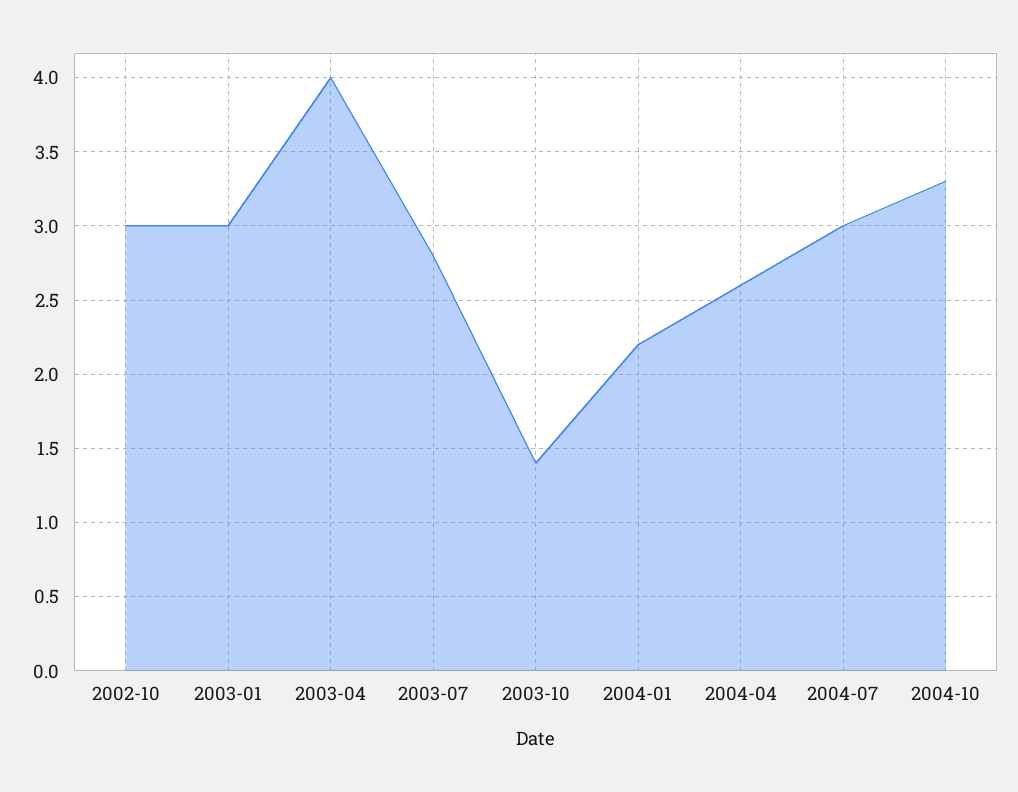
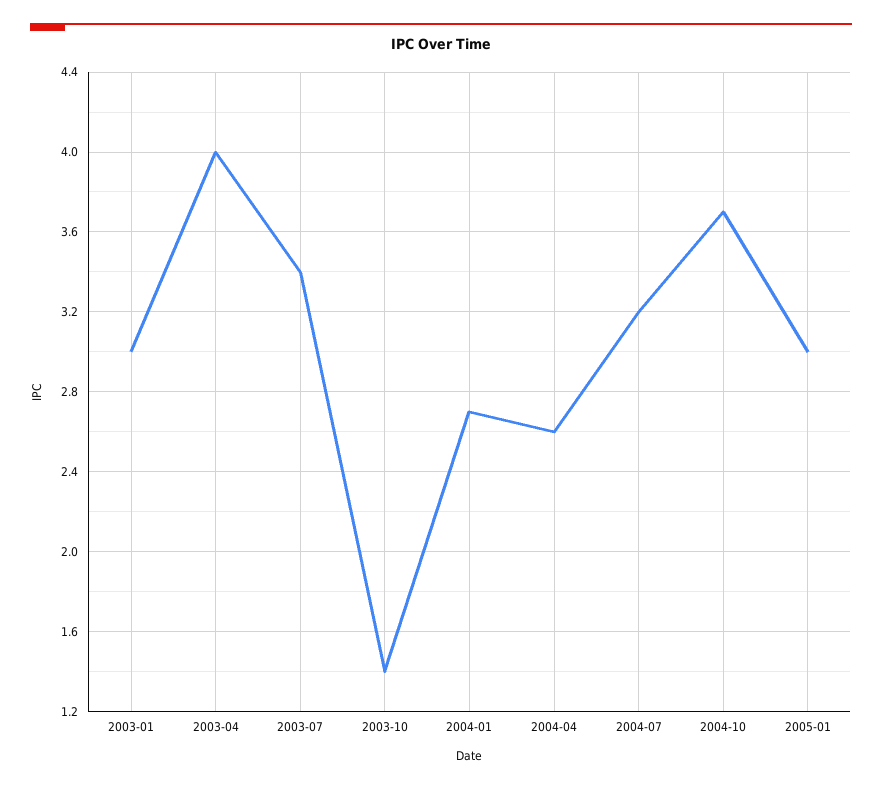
2002-10: 3 -> none
2003-07: 2.8 -> 3.4
2004-01: 2.2 -> 2.7
2004-07: 3 -> 3.2
2004-10: 3.3 -> 3.7
2005-01: none -> 3

